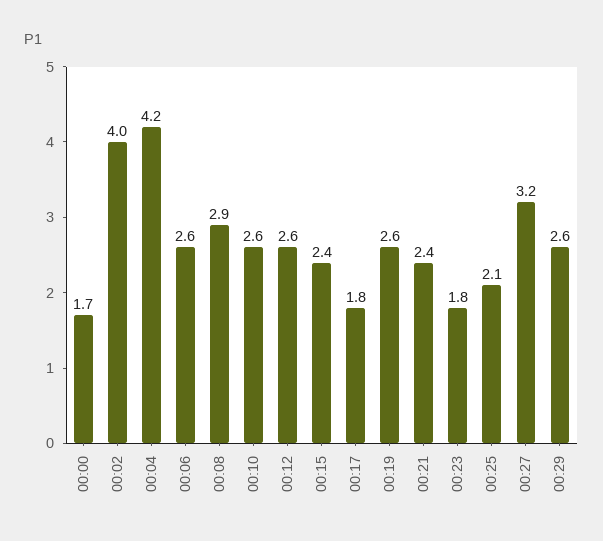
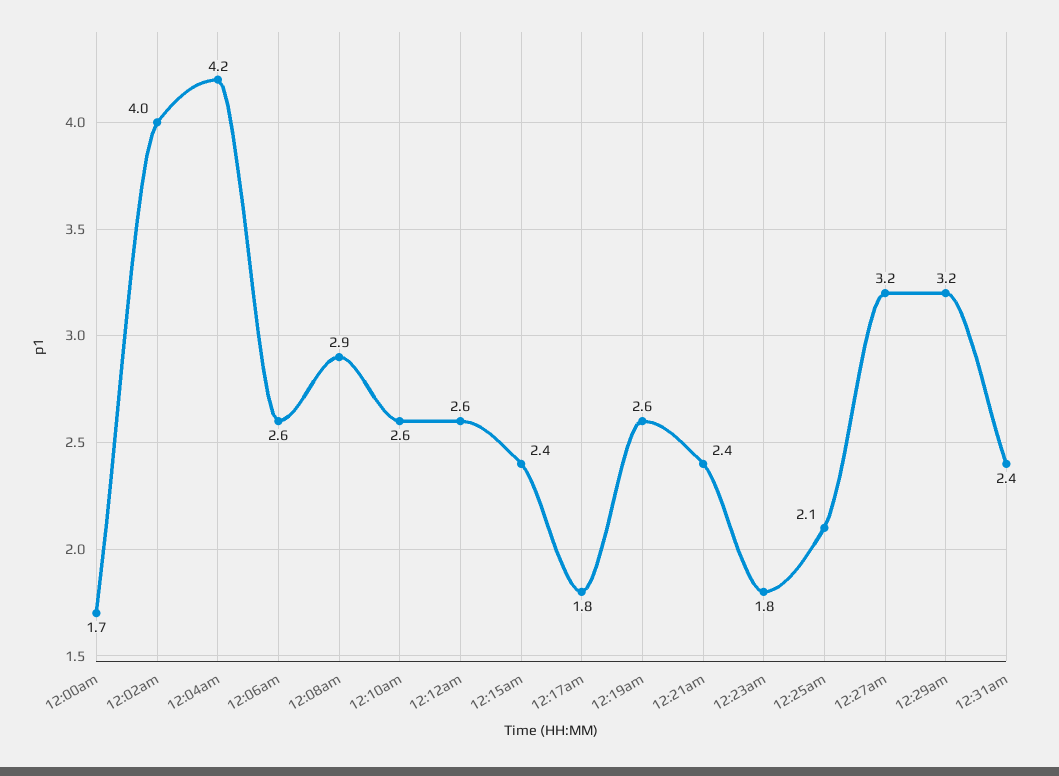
00:29: 2.6 -> 3.2
12:31am: none -> 2.4

